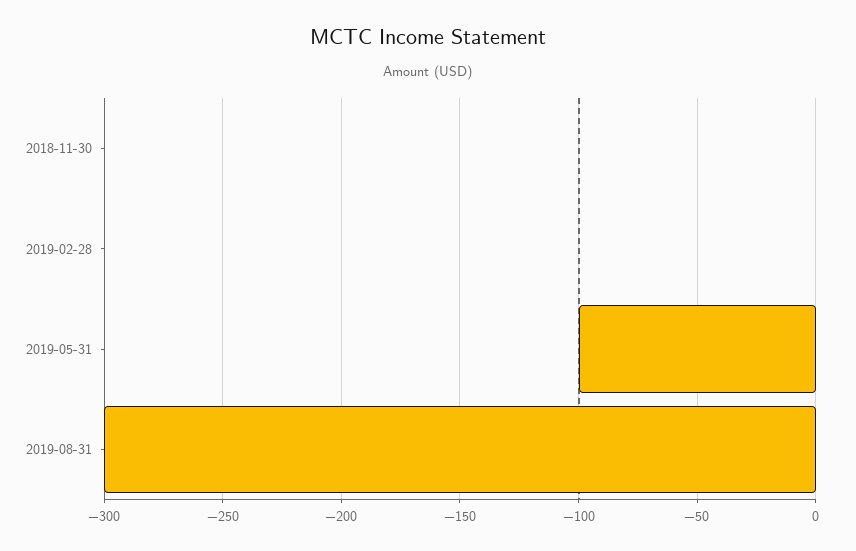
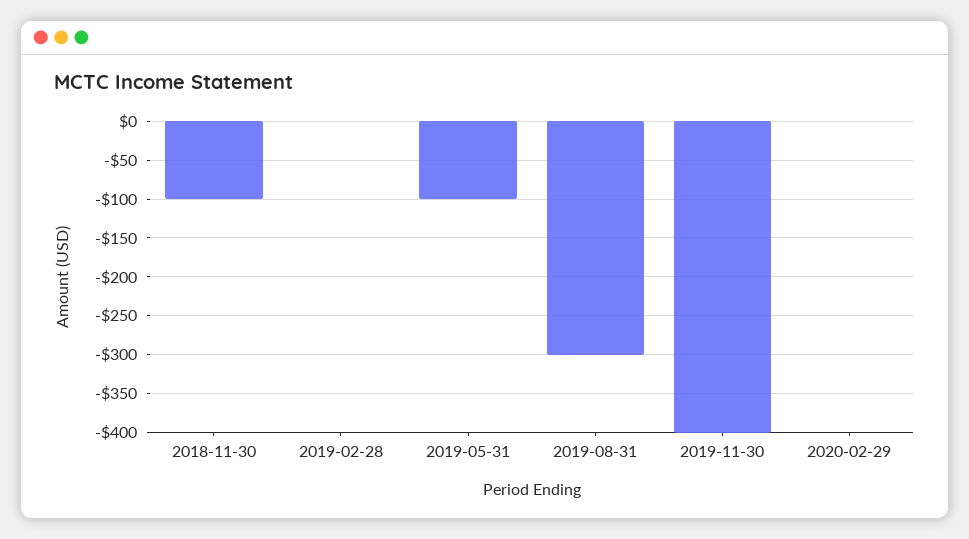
2018-11-30: 0 -> -100
2019-11-30: none -> -400
2020-02-29: none -> 0

